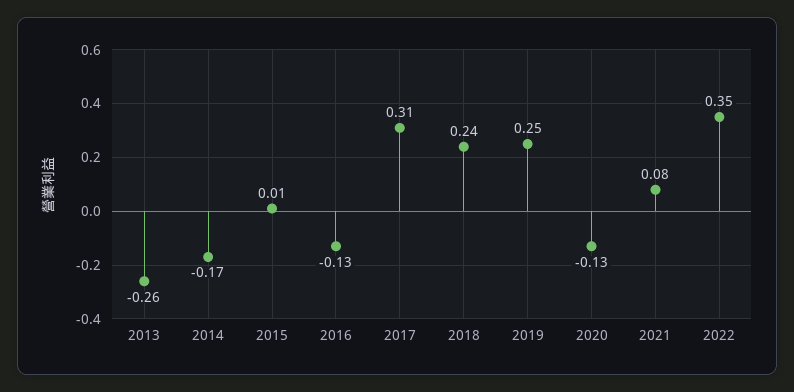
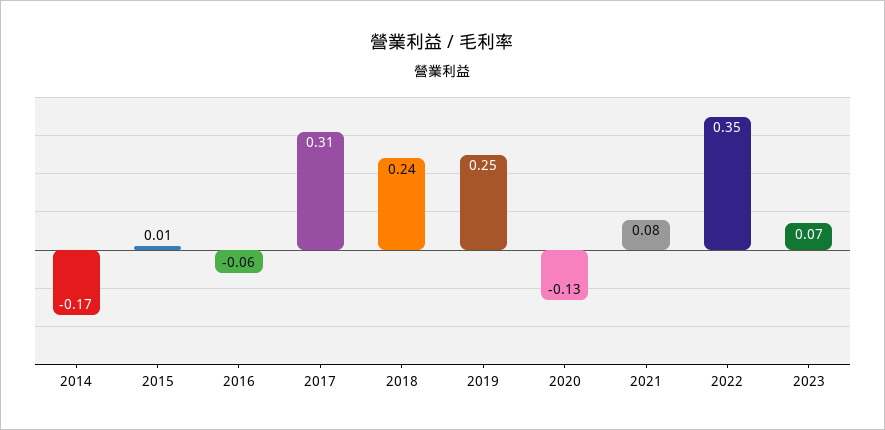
2013: -0.26 -> none
2016: -0.13 -> -0.06
2023: none -> 0.07

